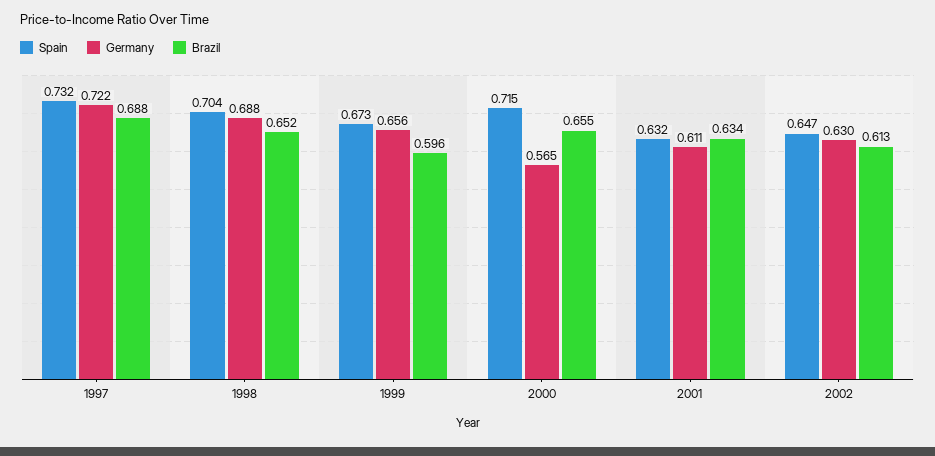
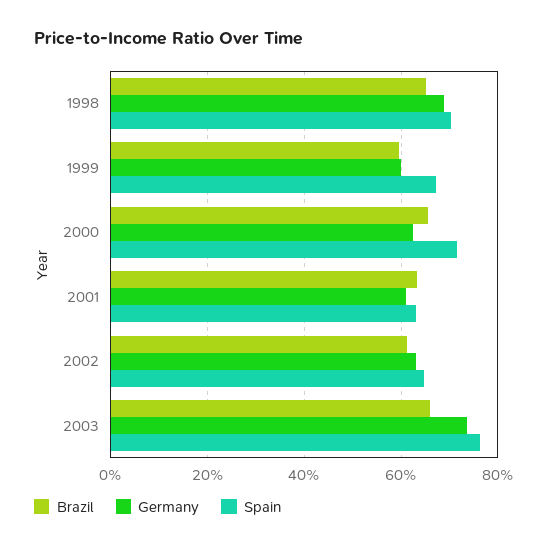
Spain, 1997: 0.732 -> none
Germany, 1997: 0.722 -> none
Brazil, 1997: 0.688 -> none
Germany, 1999: 0.656 -> 0.6
Germany, 2000: 0.565 -> 0.62
Brazil, 2003: none -> 0.66
Germany, 2003: none -> 0.74
Spain, 2003: none -> 0.76

